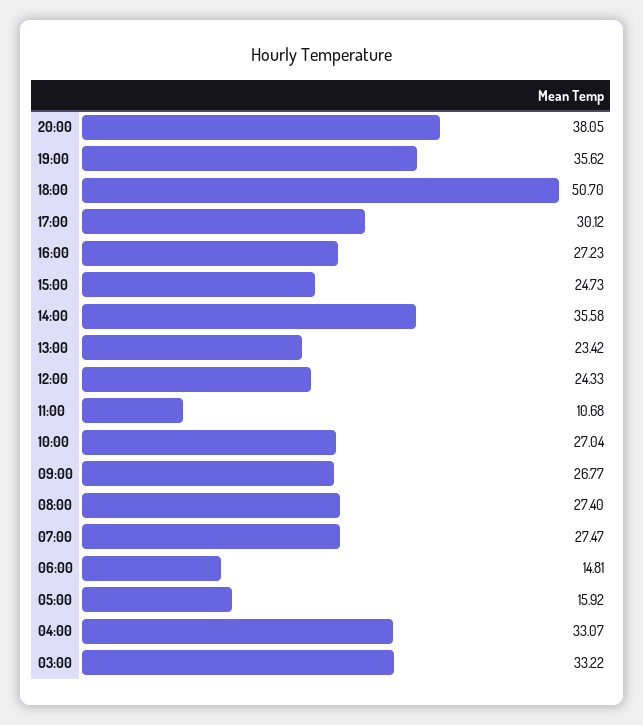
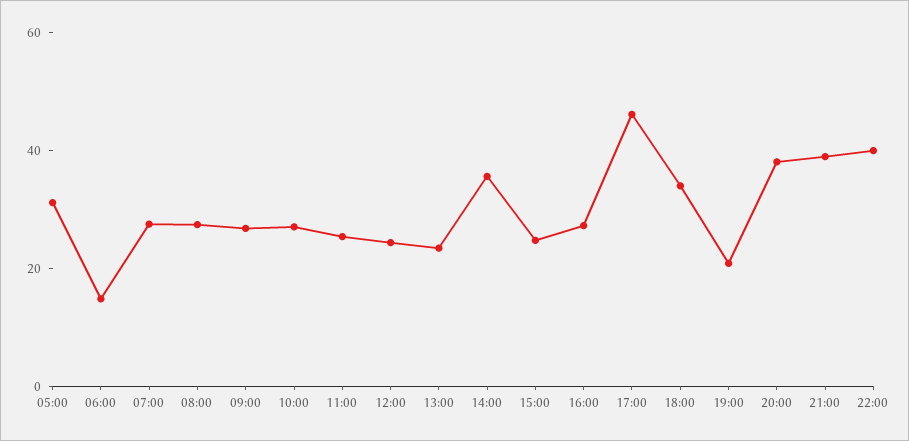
19:00: 35.62 -> 20
18:00: 50.7 -> 35
17:00: 30.12 -> 45
11:00: 10.68 -> 25
05:00: 15.92 -> 30
04:00: 33.07 -> none
03:00: 33.22 -> none
21:00: none -> 40
22:00: none -> 40

